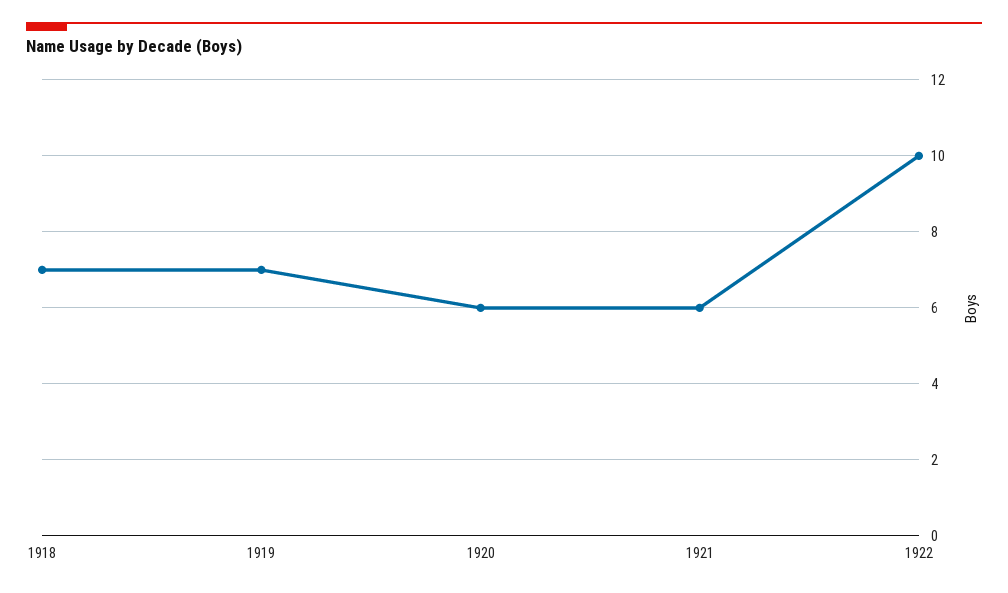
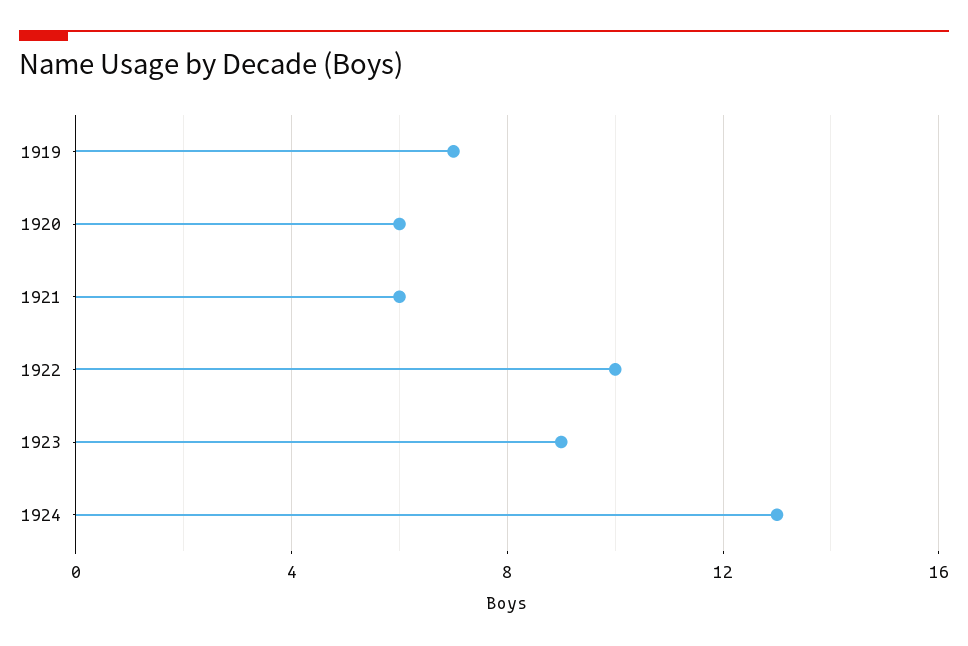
1918: 7 -> none
1923: none -> 9
1924: none -> 13

